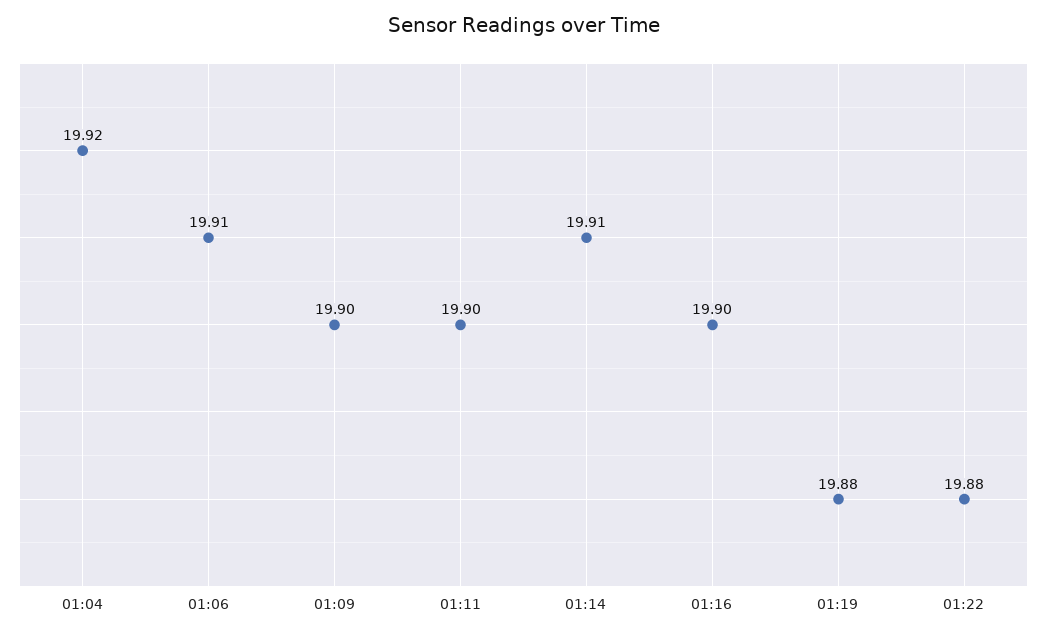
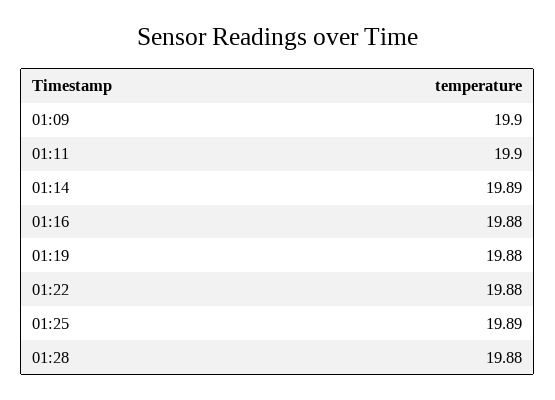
01:04: 19.92 -> none
01:06: 19.91 -> none
01:14: 19.91 -> 19.89
01:16: 19.9 -> 19.88
01:25: none -> 19.89
01:28: none -> 19.88

